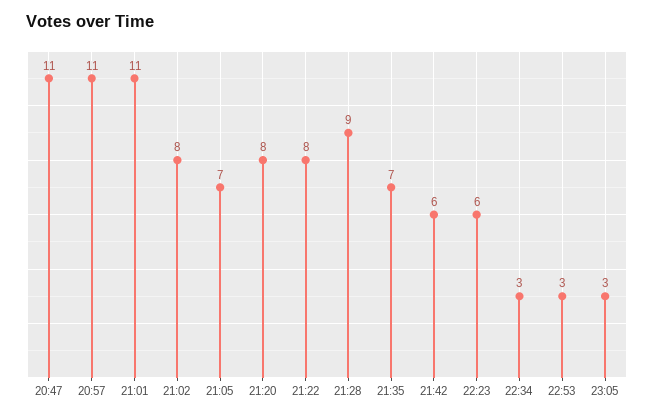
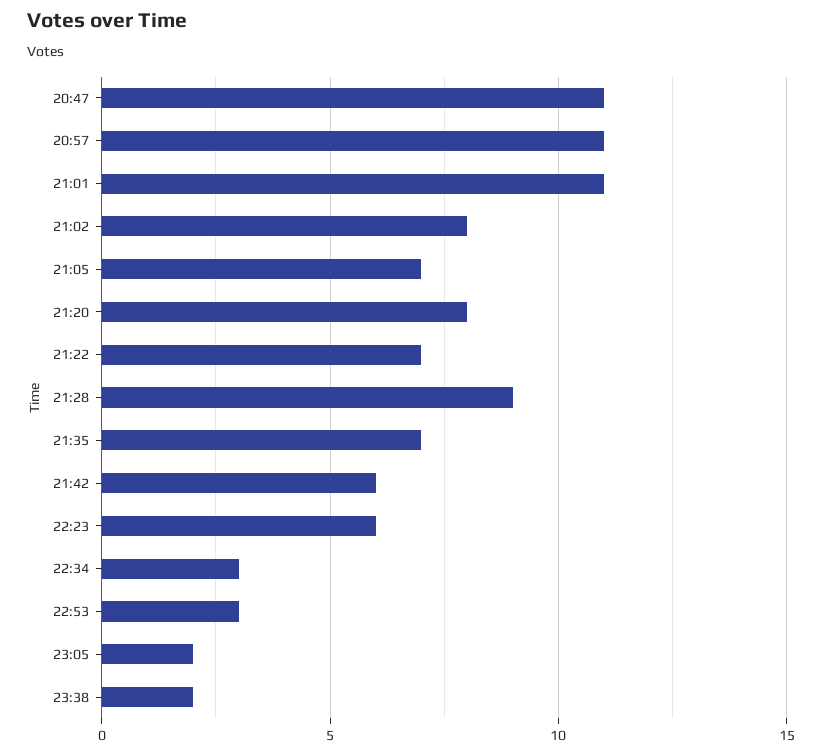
21:22: 8 -> 7
23:05: 3 -> 2
23:38: none -> 2

